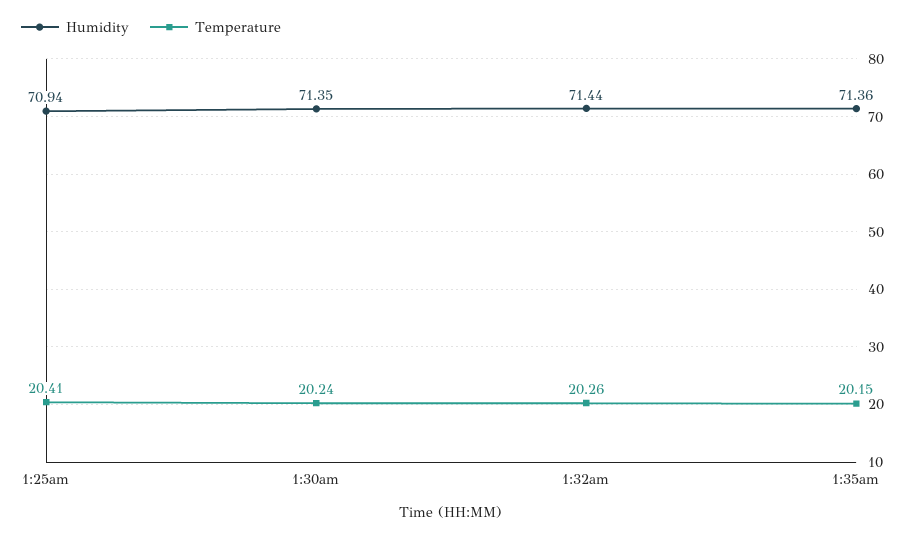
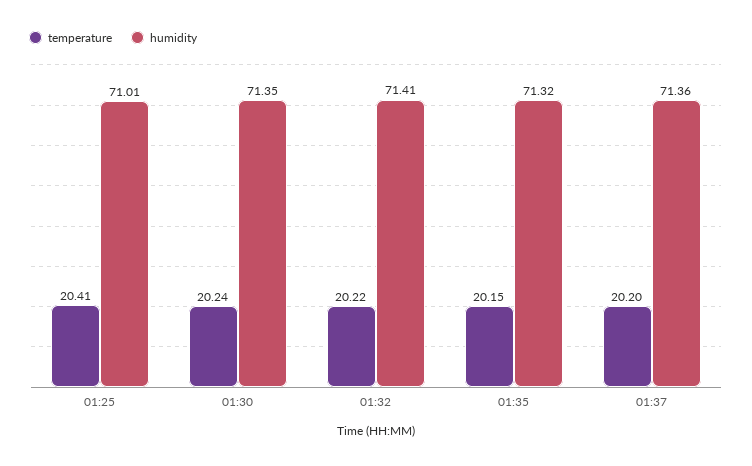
Humidity, 1:25am: 70.94 -> 71.01
Humidity, 1:32am: 71.44 -> 71.41
Temperature, 1:32am: 20.26 -> 20.22
Humidity, 1:35am: 71.36 -> 71.32
Temperature, 01:37: none -> 20.2
Humidity, 01:37: none -> 71.36

